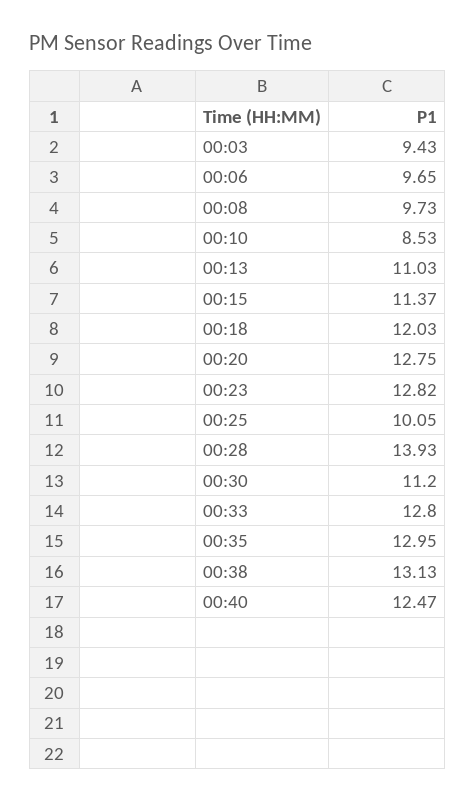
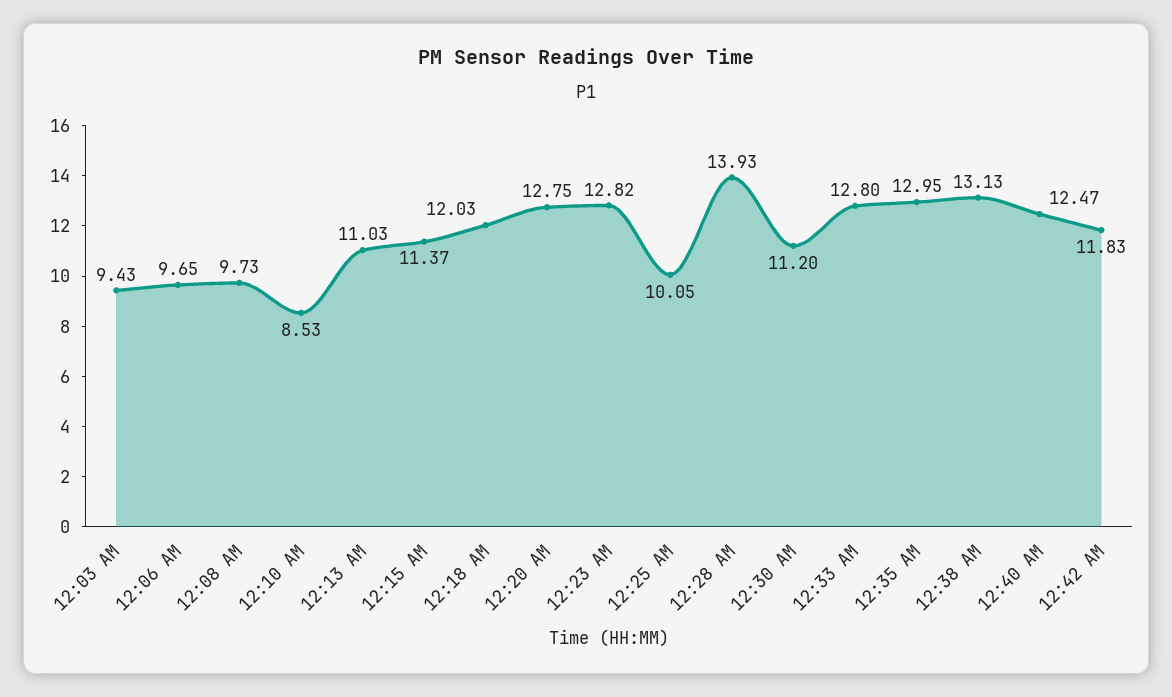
12:42 AM: none -> 11.83

